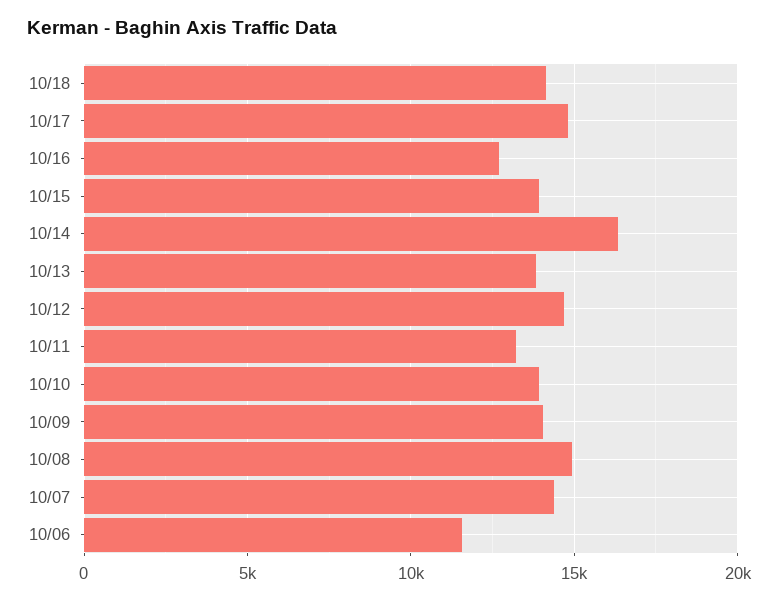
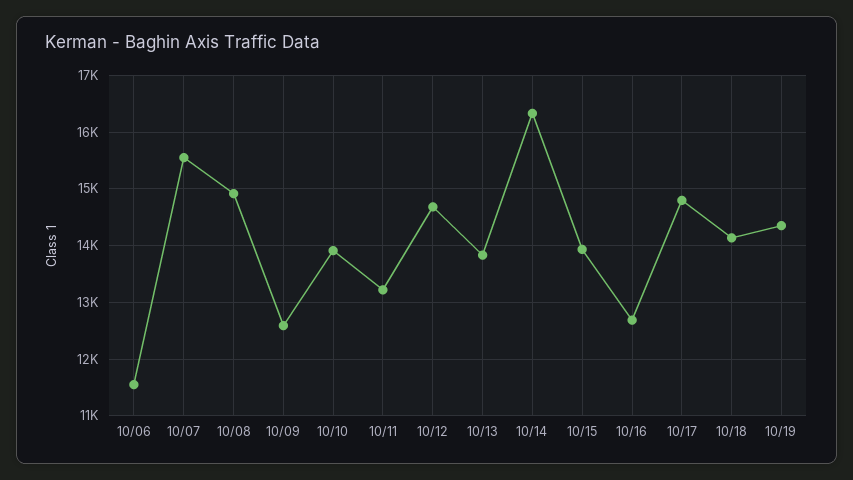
10/09: 14000 -> 12600
10/07: 14500 -> 15600
10/19: none -> 14400

